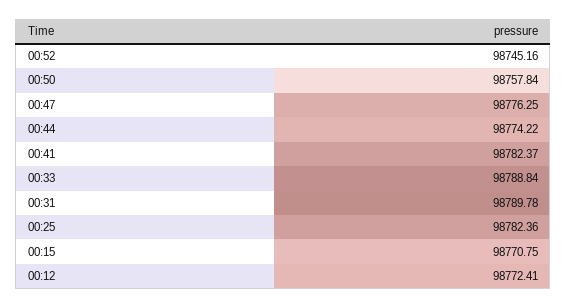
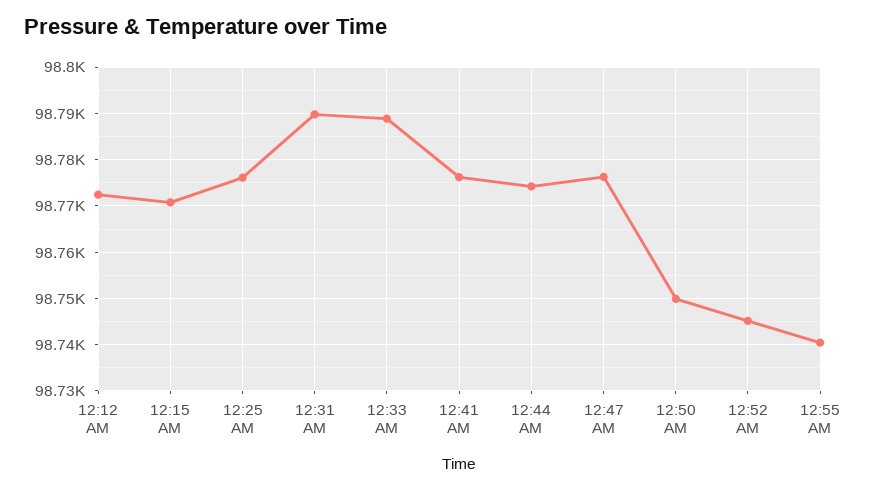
00:50: 98757.84 -> 98750
00:41: 98782.37 -> 98776
00:25: 98782.36 -> 98776
12:55 AM: none -> 98740

